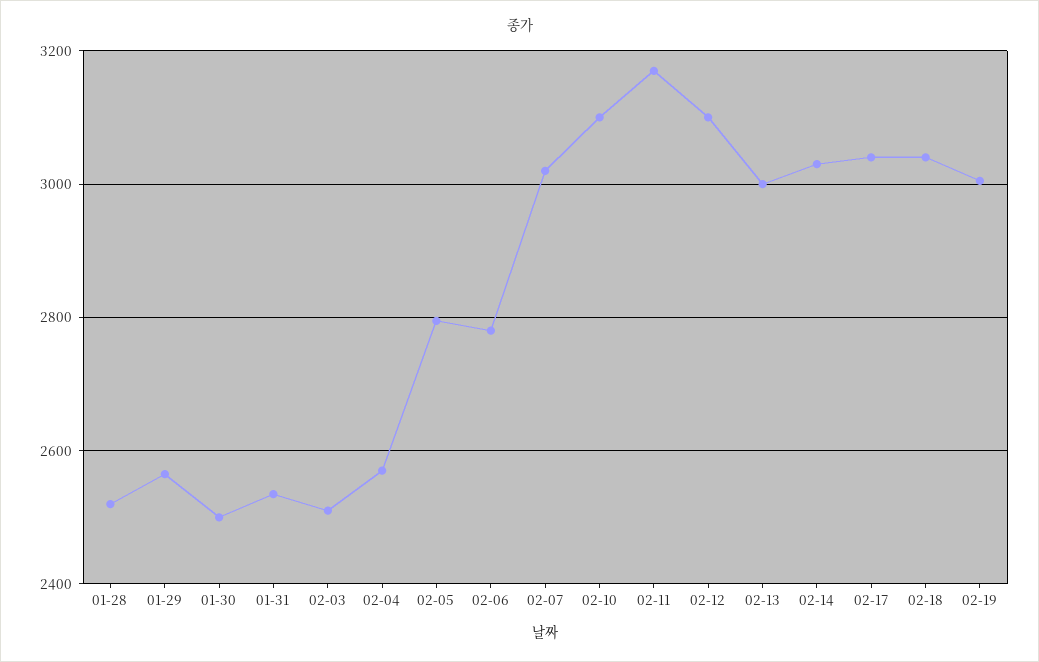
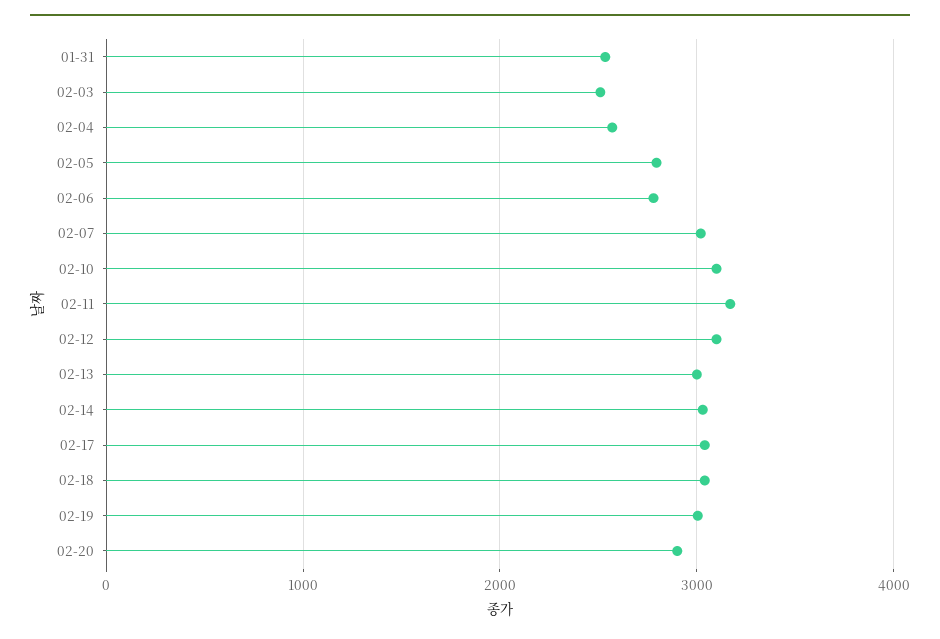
01-28: 2520 -> none
01-29: 2560 -> none
01-30: 2500 -> none
02-20: none -> 2900

